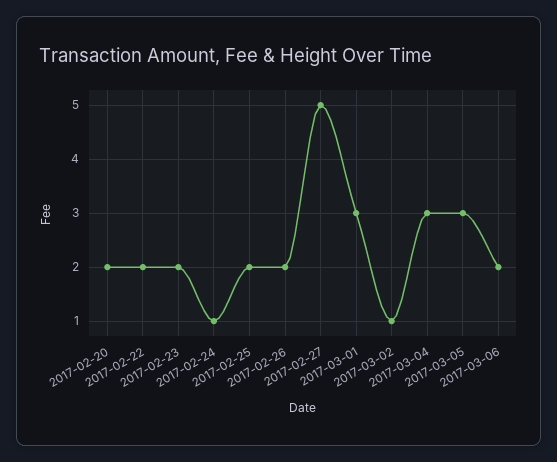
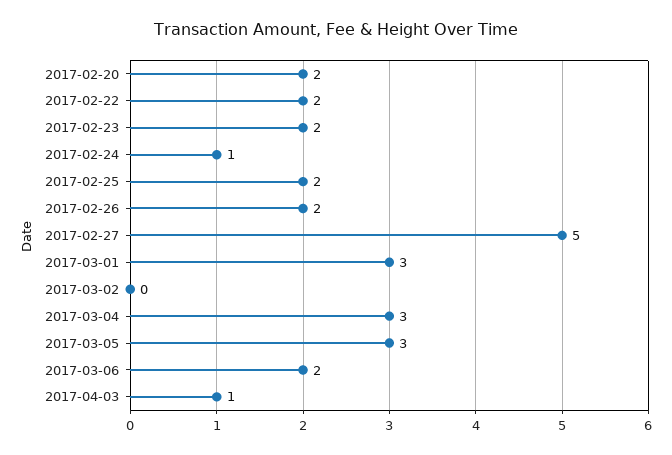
2017-03-02: 1 -> 0
2017-04-03: none -> 1

